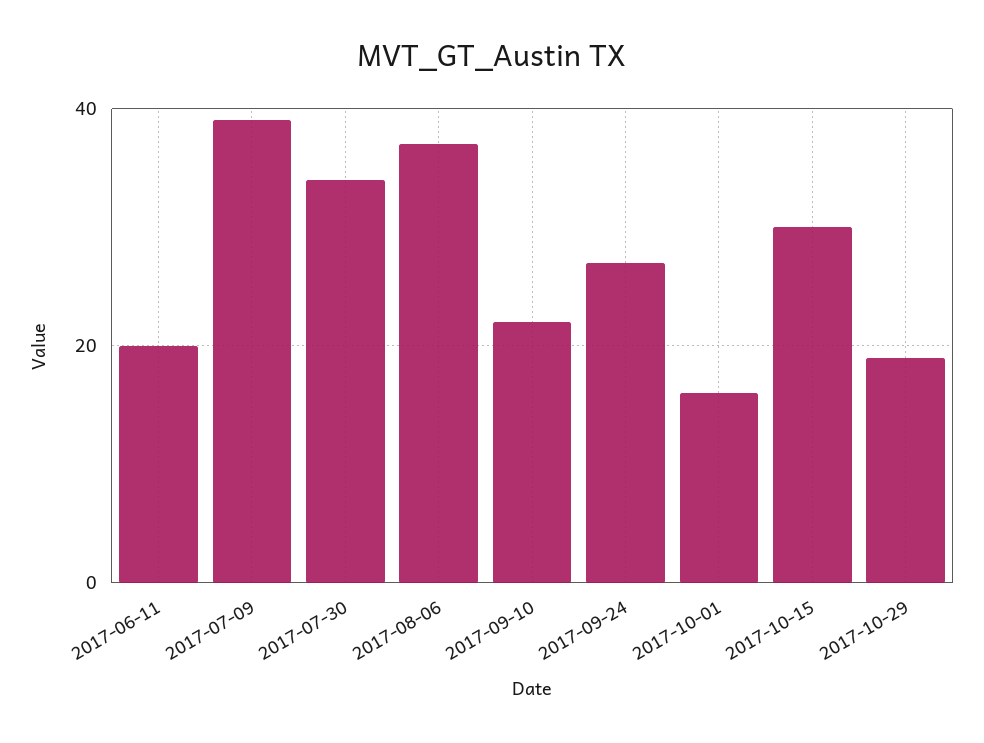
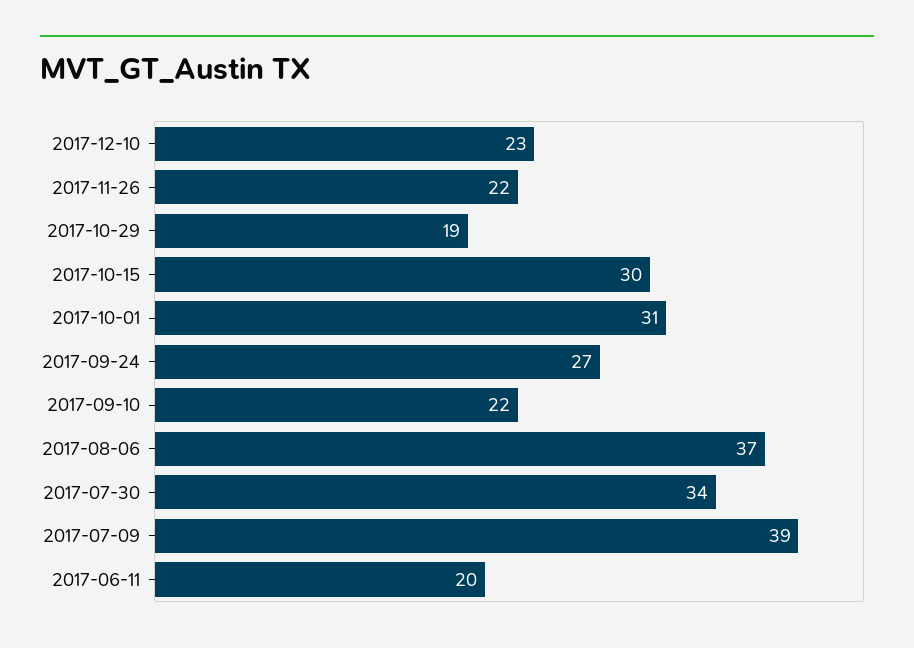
2017-10-01: 15 -> 31
2017-12-10: none -> 23
2017-11-26: none -> 22

